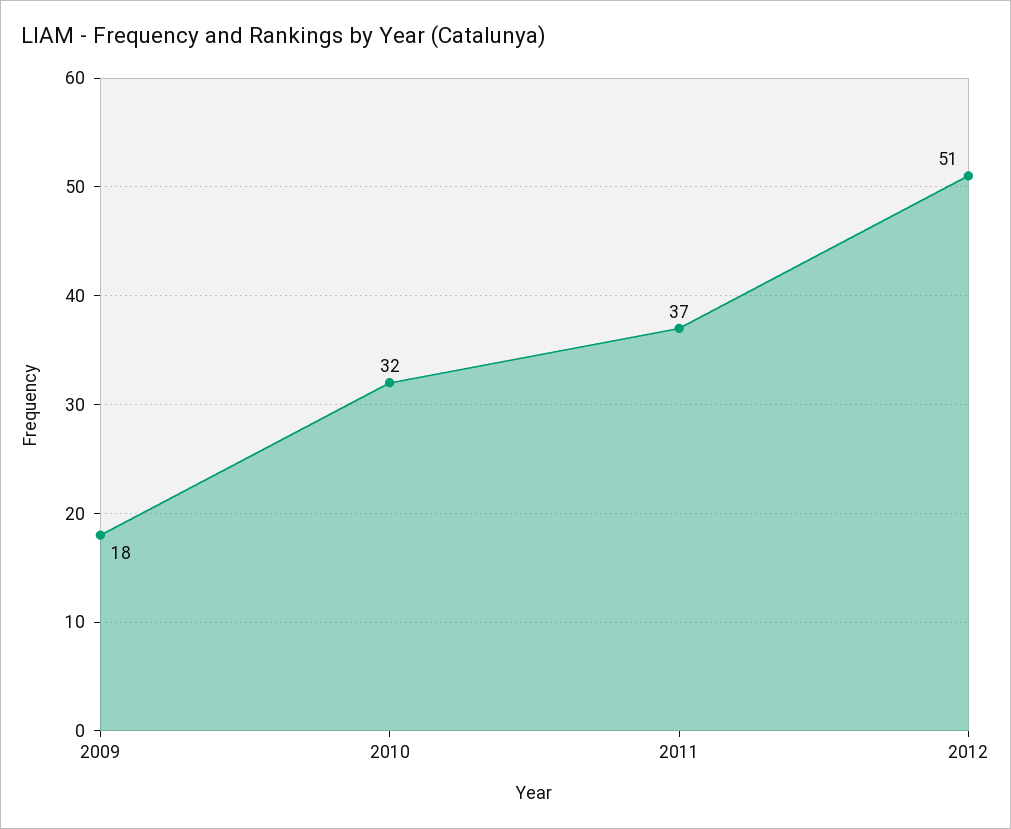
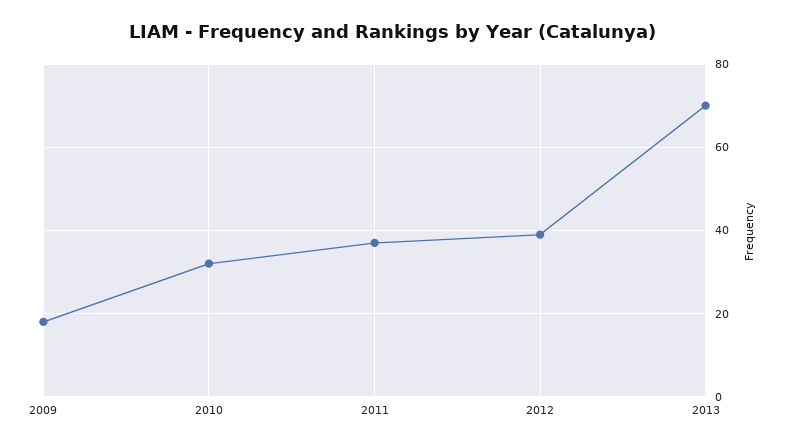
2012: 51 -> 40
2013: none -> 70

